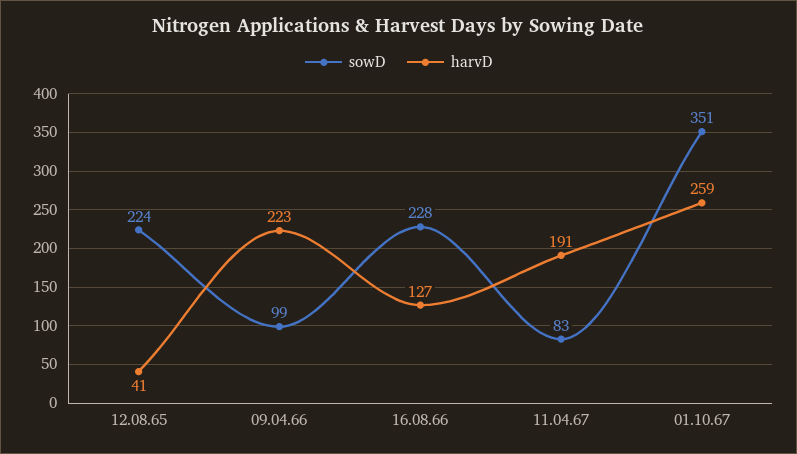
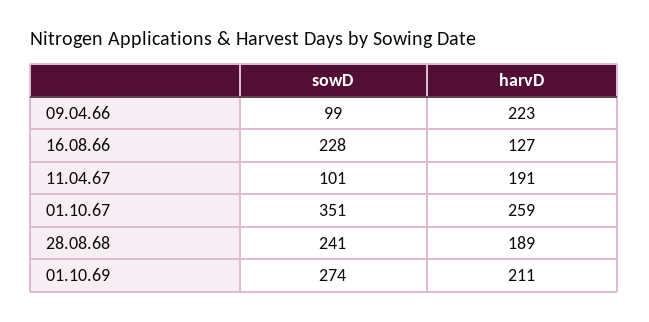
sowD, 12.08.65: 224 -> none
harvD, 12.08.65: 41 -> none
sowD, 11.04.67: 83 -> 101
sowD, 28.08.68: none -> 241
harvD, 28.08.68: none -> 189
sowD, 01.10.69: none -> 274
harvD, 01.10.69: none -> 211

